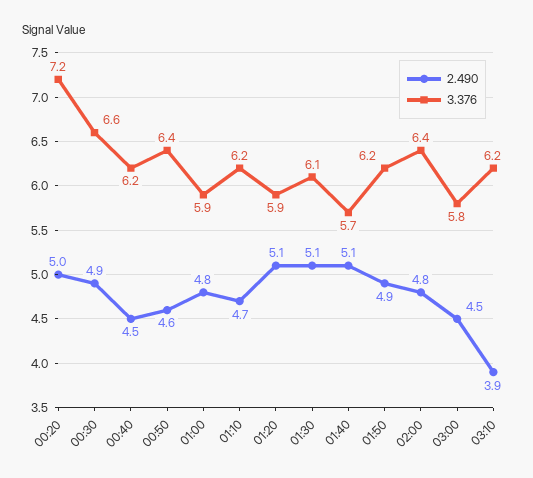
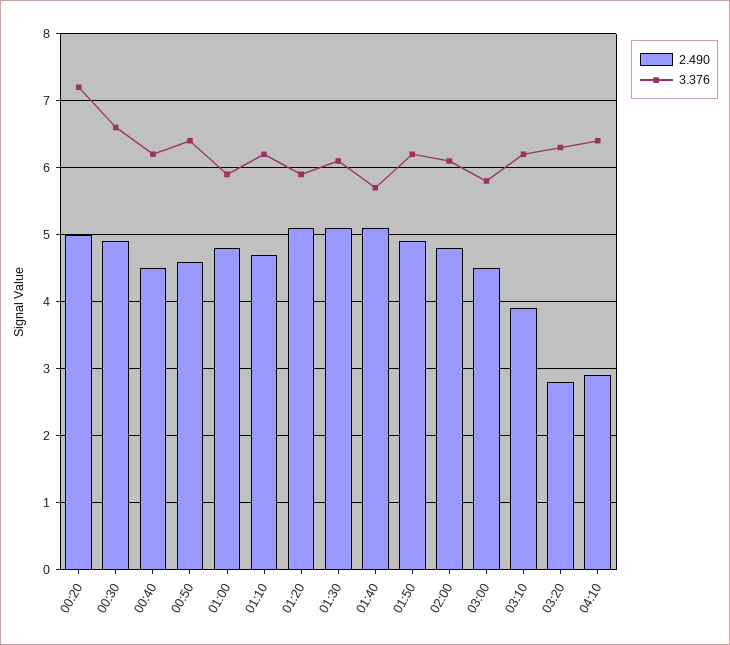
3.376, 02:00: 6.4 -> 6.1
2.490, 03:20: none -> 2.8
3.376, 03:20: none -> 6.3
2.490, 04:10: none -> 2.9
3.376, 04:10: none -> 6.4

